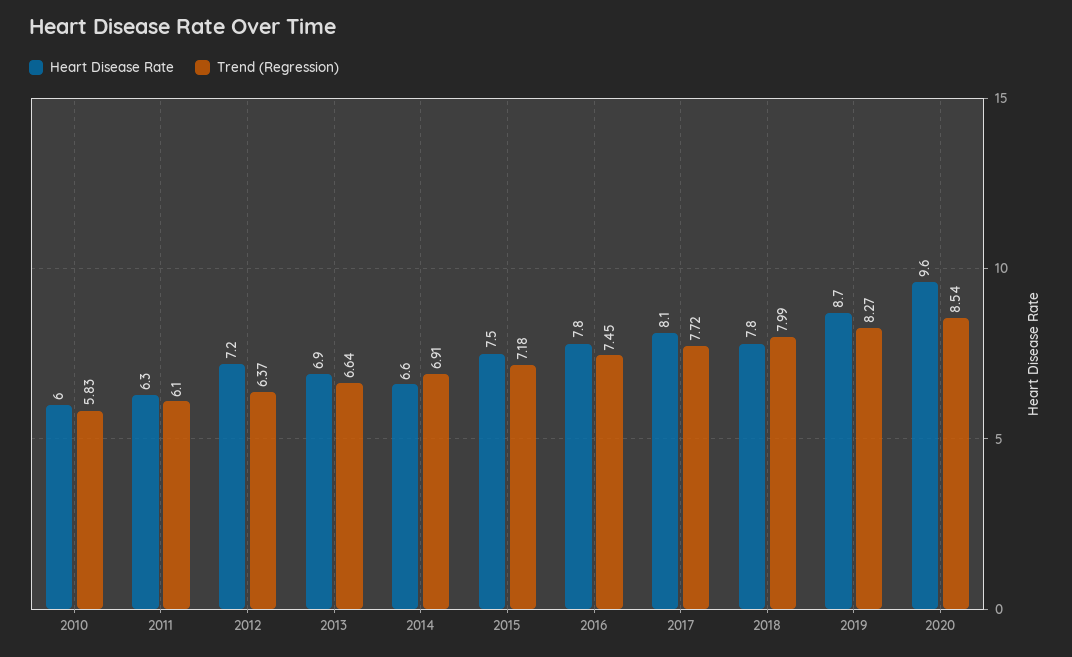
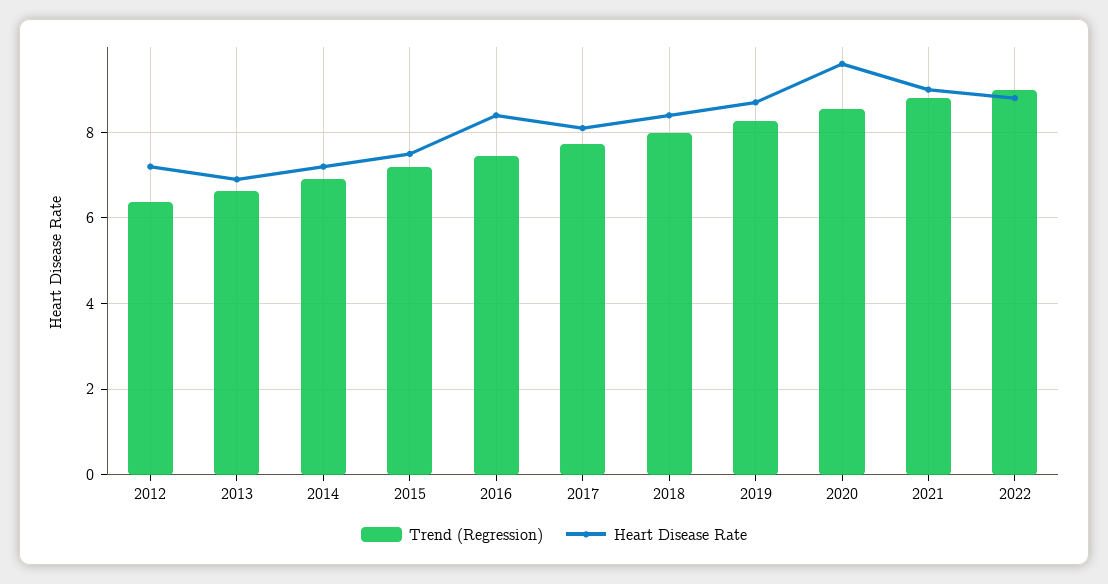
Heart Disease Rate, 2010: 6 -> none
Trend (Regression), 2010: 5.83 -> none
Heart Disease Rate, 2011: 6.3 -> none
Trend (Regression), 2011: 6.1 -> none
Heart Disease Rate, 2014: 6.6 -> 7.2
Heart Disease Rate, 2016: 7.8 -> 8.4
Heart Disease Rate, 2018: 7.8 -> 8.4
Trend (Regression), 2021: none -> 8.8
Heart Disease Rate, 2021: none -> 9
Trend (Regression), 2022: none -> 9
Heart Disease Rate, 2022: none -> 8.8

